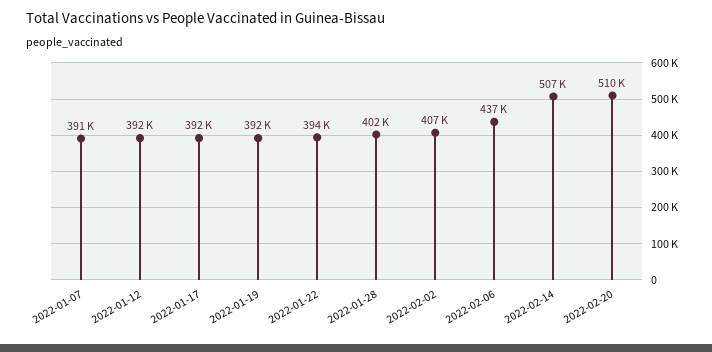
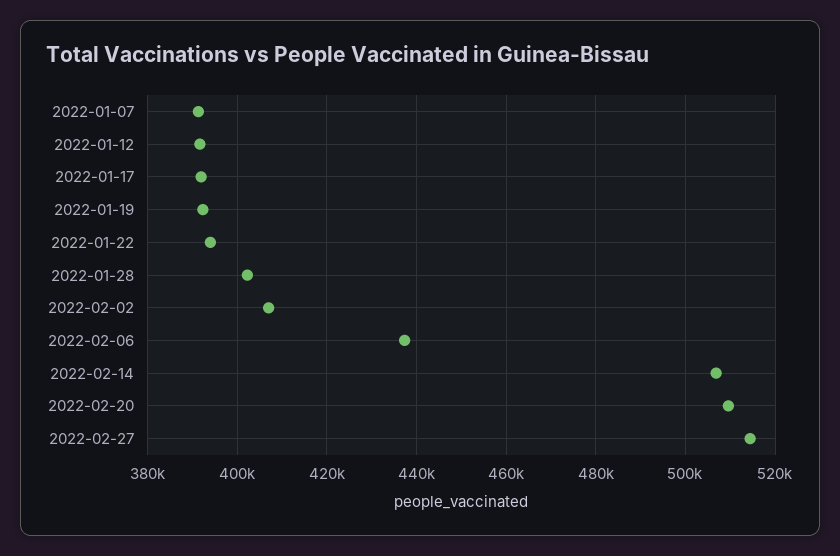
2022-02-27: none -> 514000

